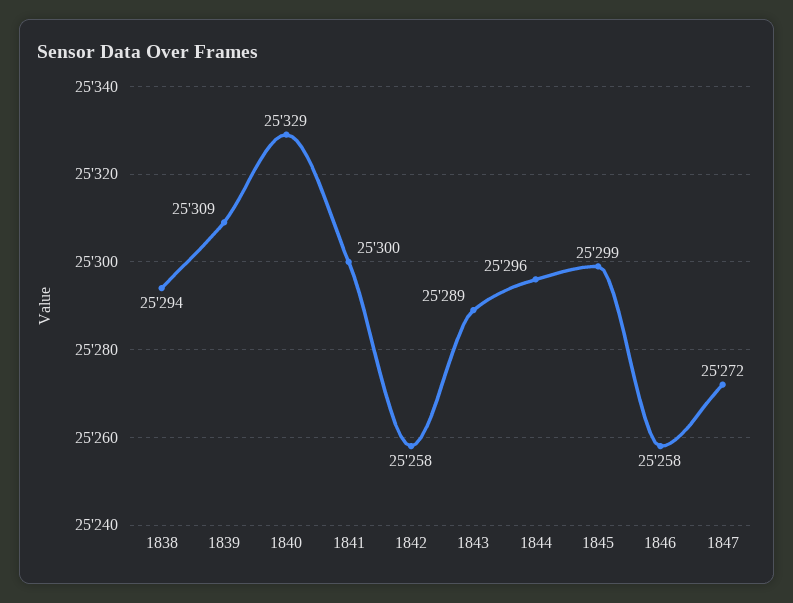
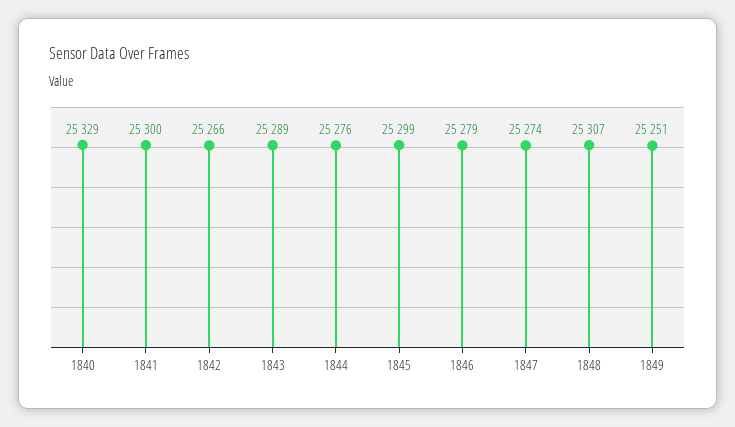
1838: 25294 -> none
1839: 25309 -> none
1842: 25258 -> 25266
1844: 25296 -> 25276
1846: 25258 -> 25279
1847: 25272 -> 25274
1848: none -> 25307
1849: none -> 25251

